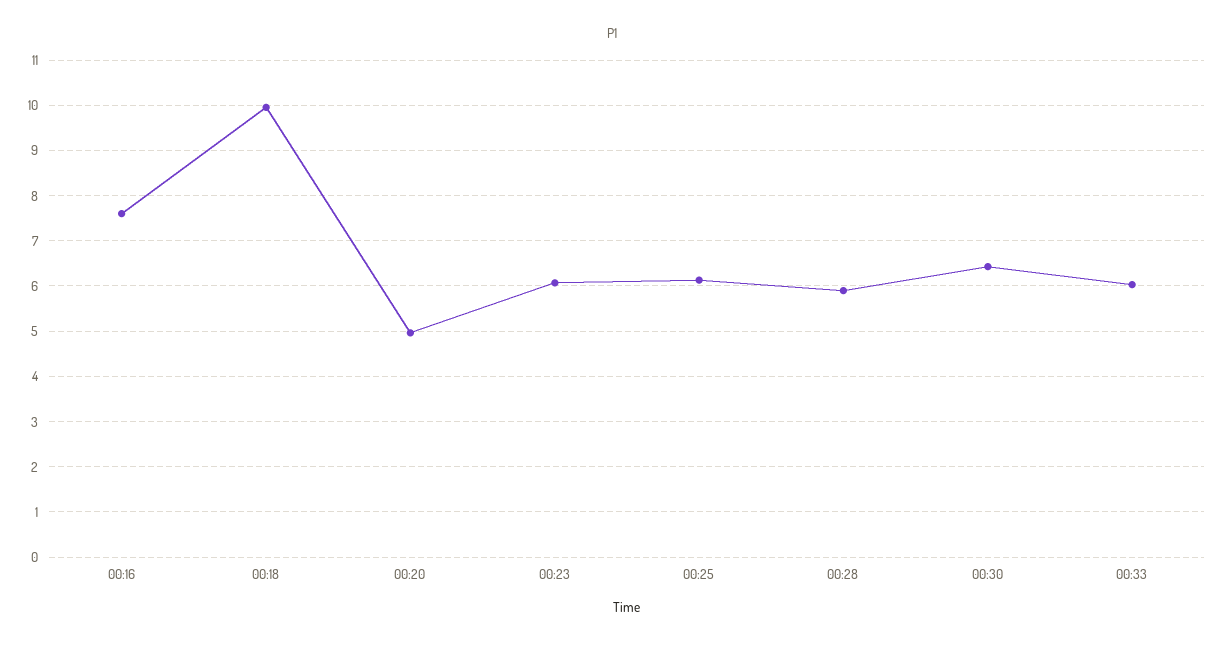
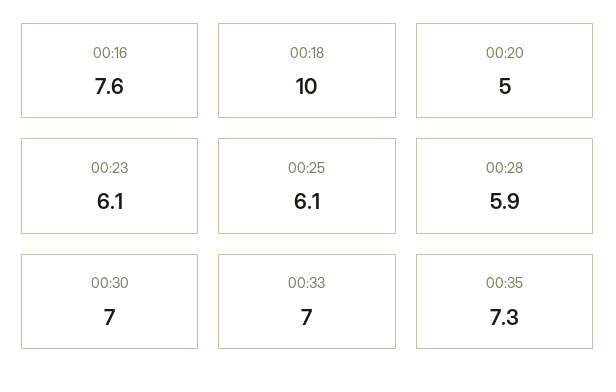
00:30: 6.4 -> 7
00:33: 6 -> 7
00:35: none -> 7.3

